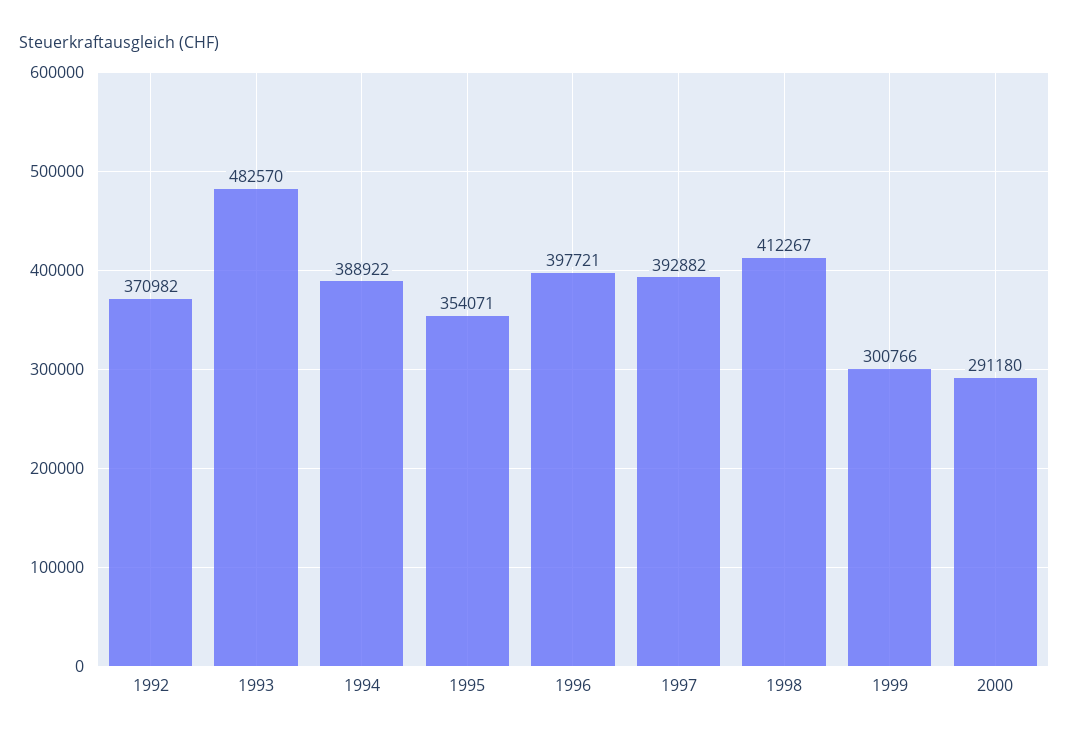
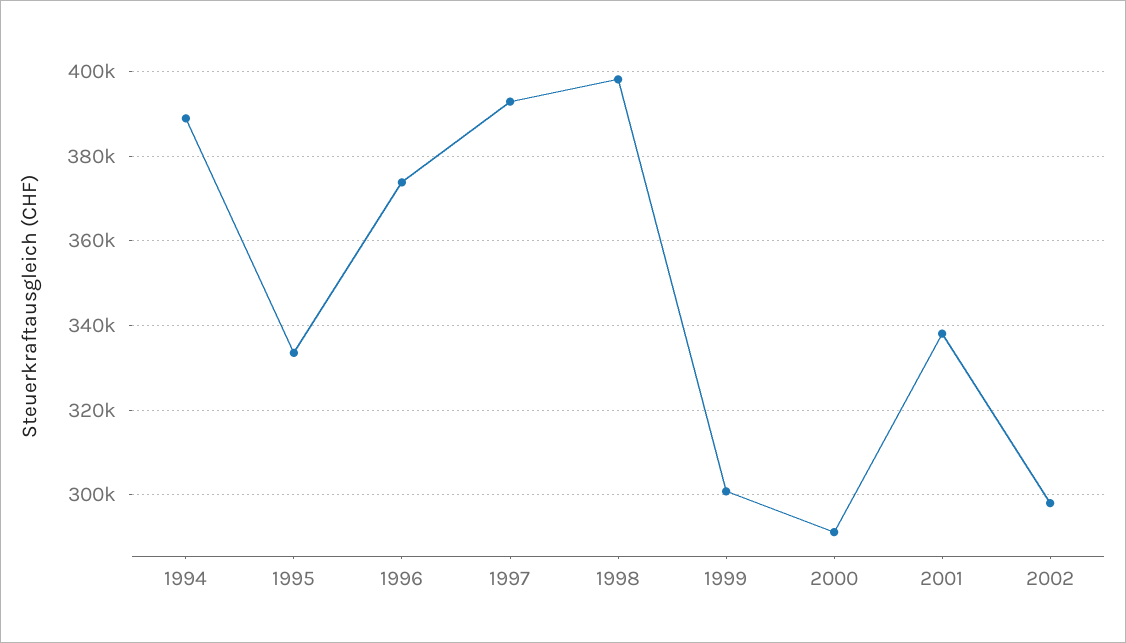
1992: 370982 -> none
1993: 482570 -> none
1995: 354071 -> 334000
1996: 397721 -> 374000
1998: 412267 -> 398000
2001: none -> 338000
2002: none -> 298000

